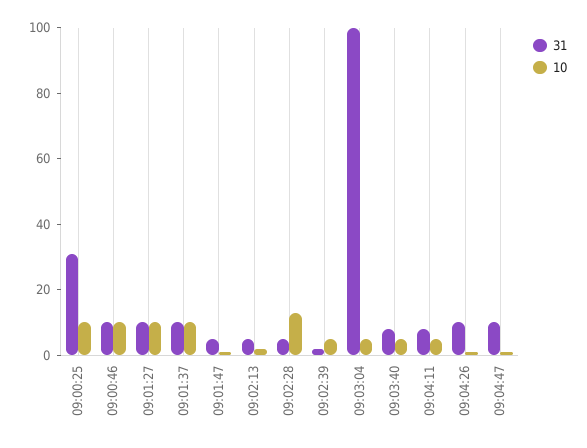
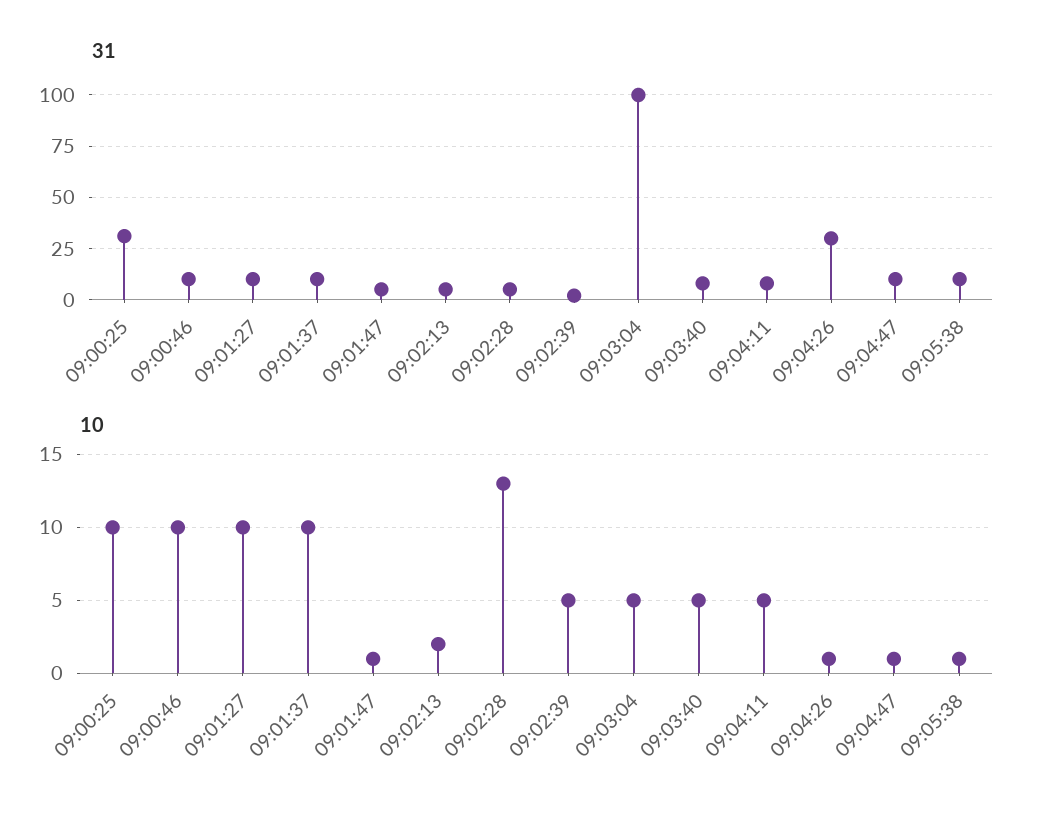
31, 09:04:26: 10 -> 30
31, 09:05:38: none -> 10
10, 09:05:38: none -> 1

